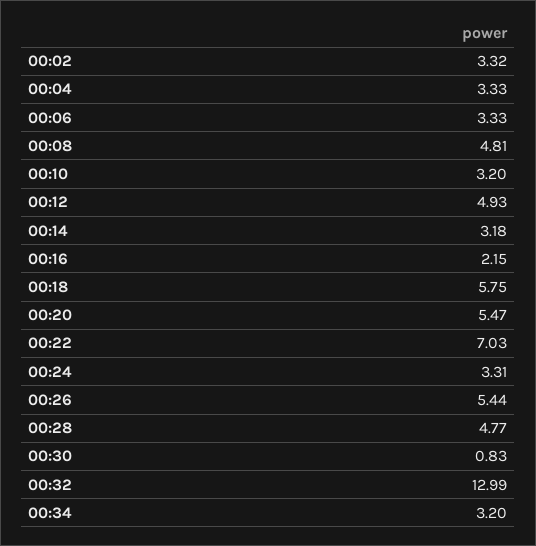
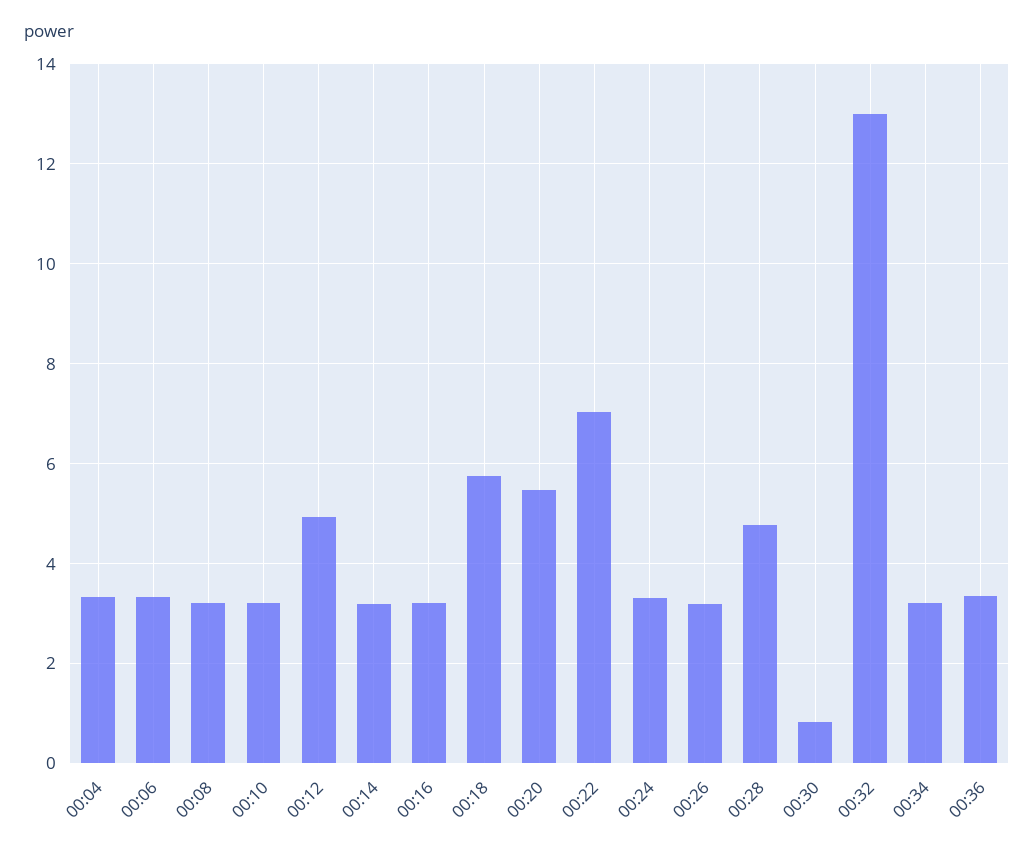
00:02: 3.32 -> none
00:08: 4.81 -> 3.2
00:16: 2.15 -> 3.2
00:26: 5.44 -> 3.2
00:36: none -> 3.4

